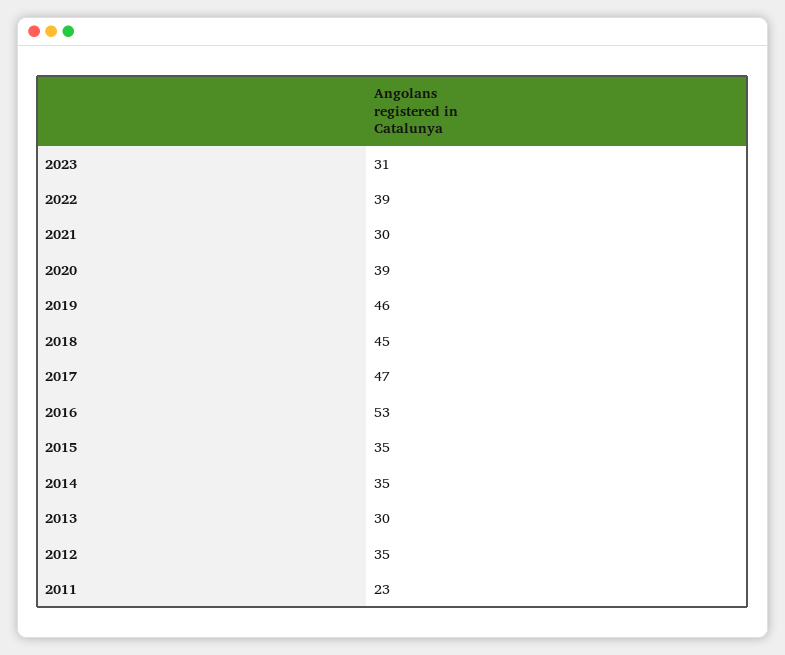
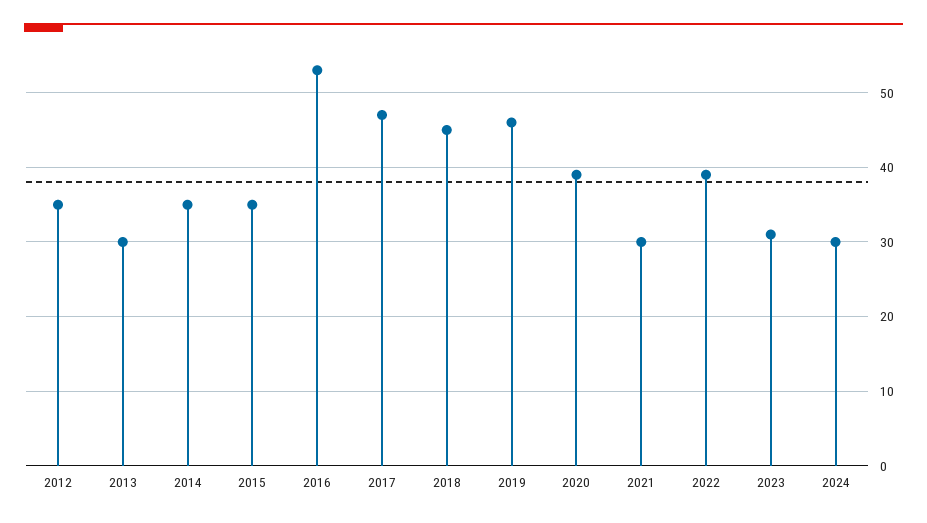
2011: 23 -> none
2024: none -> 30

